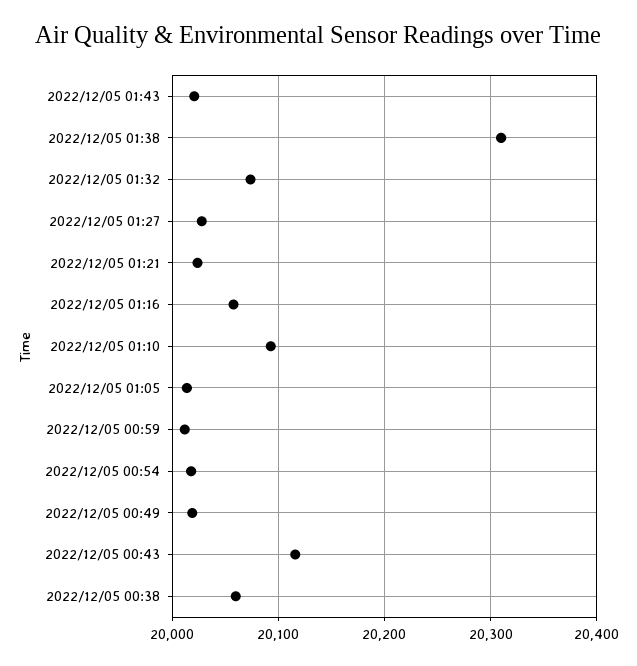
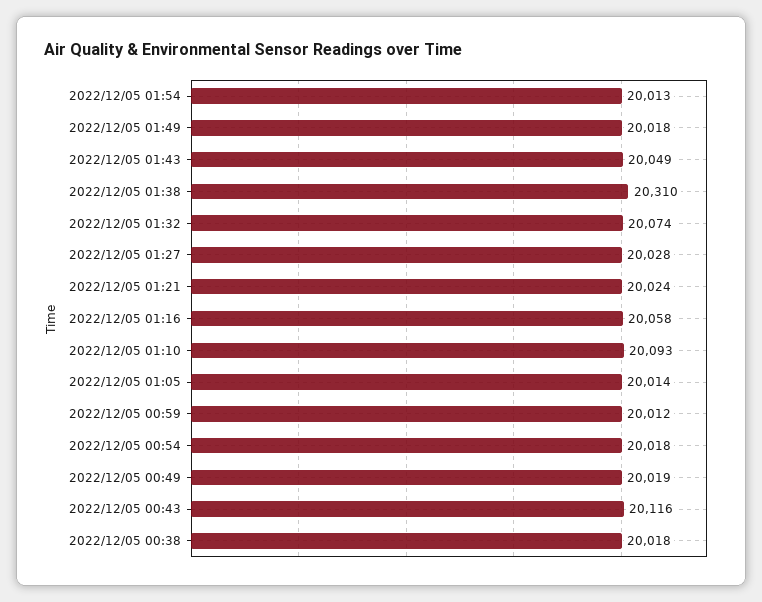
2022/12/05 01:43: 20020 -> 20049
2022/12/05 00:38: 20060 -> 20018
2022/12/05 01:54: none -> 20013
2022/12/05 01:49: none -> 20018

